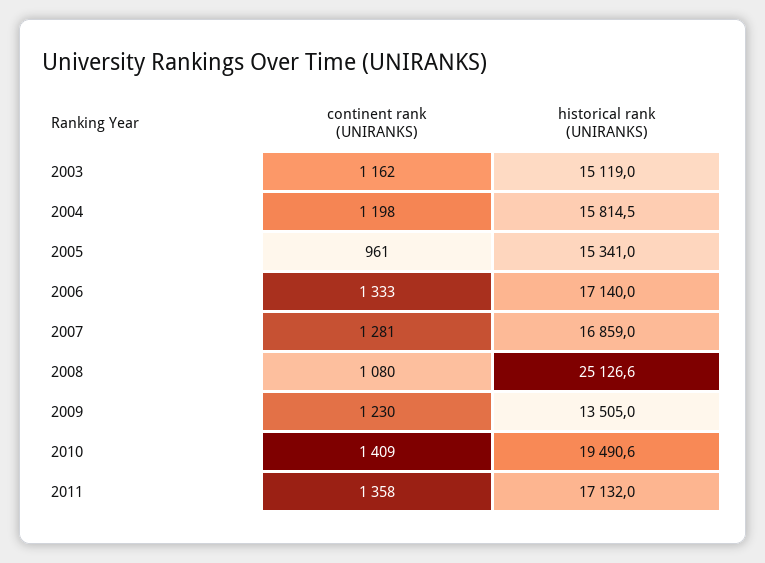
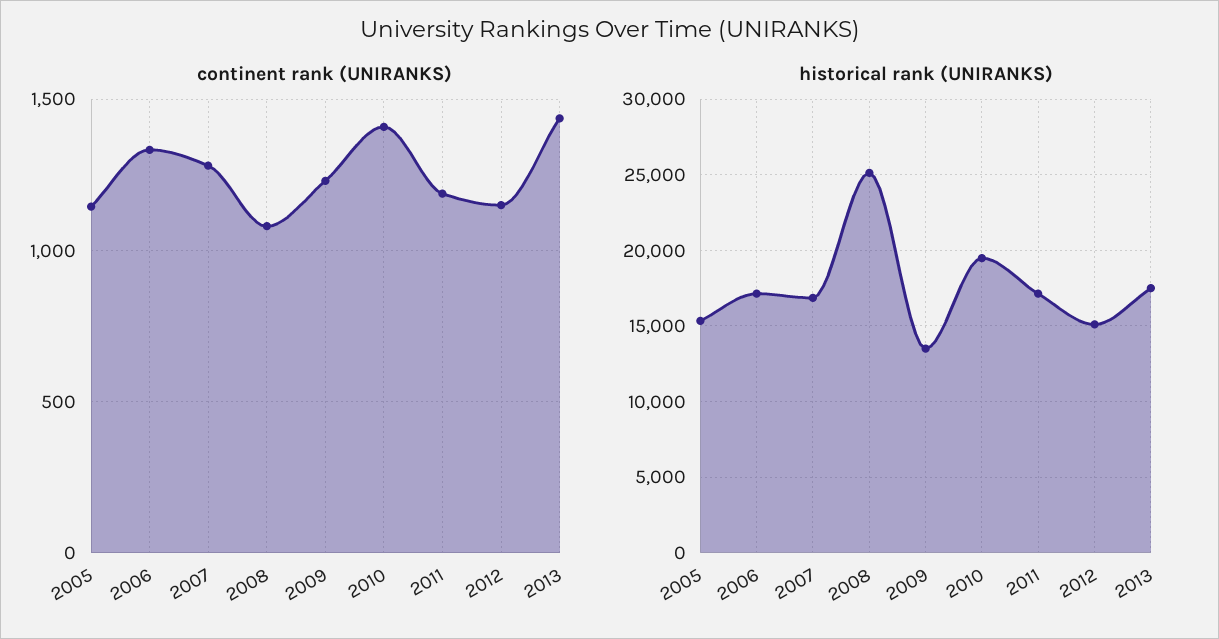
continent rank (UNIRANKS), 2003: 1162 -> none
historical rank (UNIRANKS), 2003: 15119 -> none
continent rank (UNIRANKS), 2004: 1198 -> none
historical rank (UNIRANKS), 2004: 15814.5 -> none
continent rank (UNIRANKS), 2005: 961 -> 1150
continent rank (UNIRANKS), 2011: 1358 -> 1200
continent rank (UNIRANKS), 2012: none -> 1150
continent rank (UNIRANKS), 2013: none -> 1450
historical rank (UNIRANKS), 2012: none -> 15000
historical rank (UNIRANKS), 2013: none -> 17500

